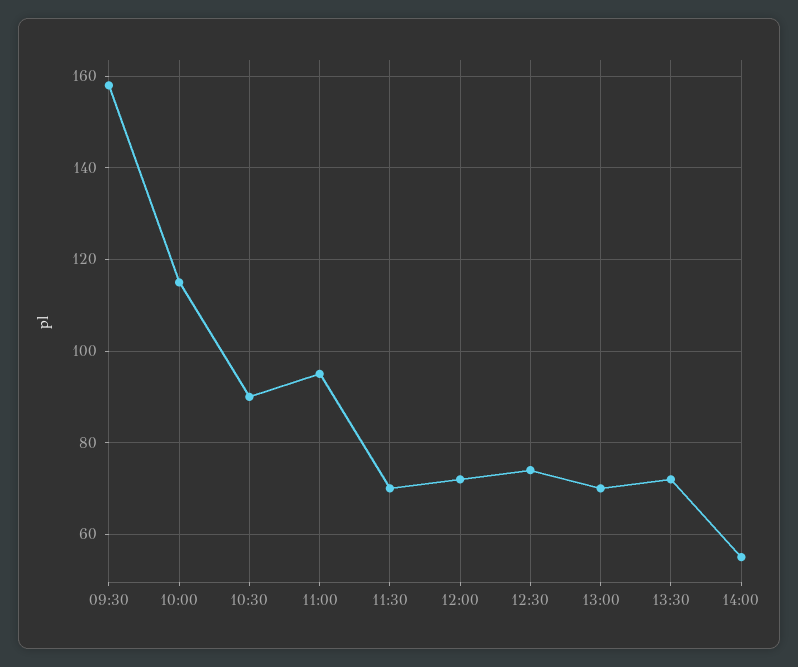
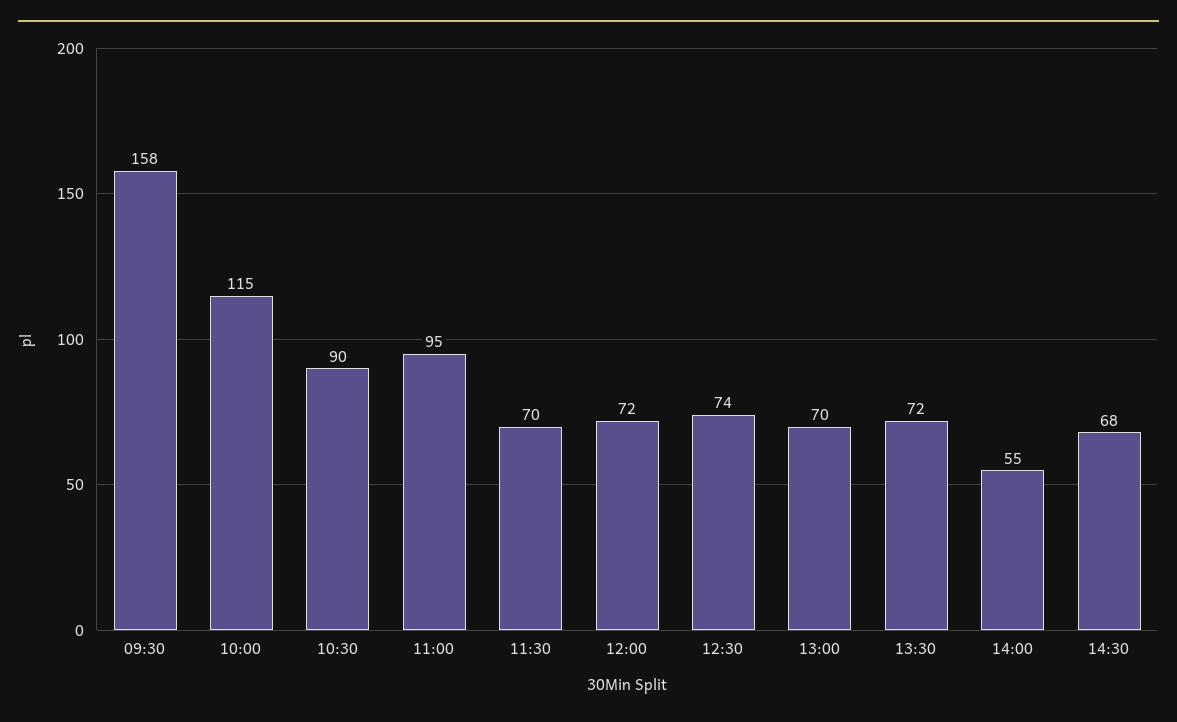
14:30: none -> 68

